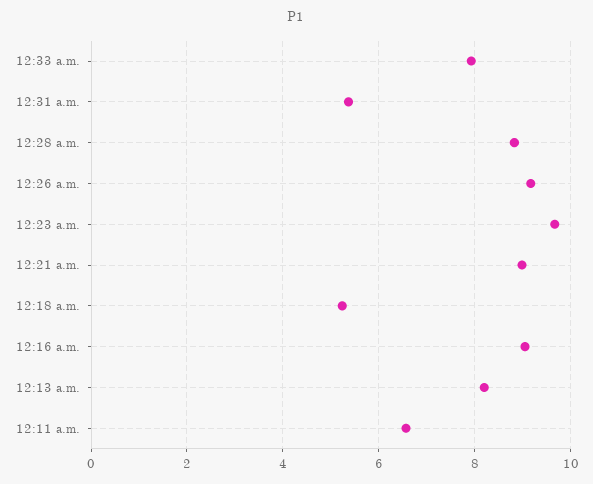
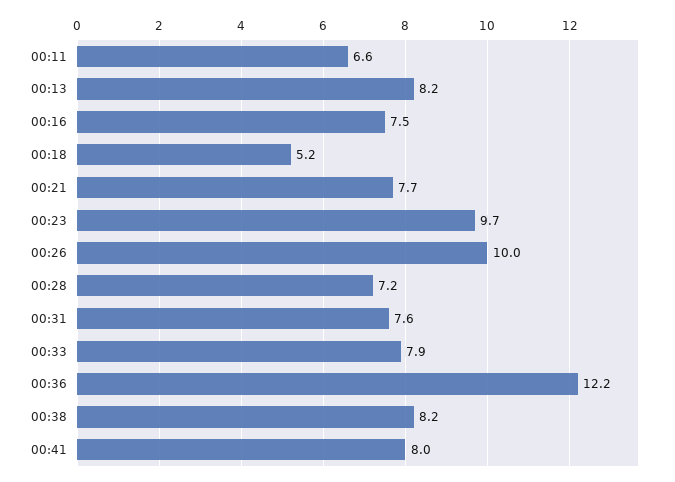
12:31 a.m.: 5.4 -> 7.6
12:28 a.m.: 8.8 -> 7.2
12:26 a.m.: 9.2 -> 10
12:21 a.m.: 9 -> 7.7
12:16 a.m.: 9 -> 7.5
00:36: none -> 12.2
00:38: none -> 8.2
00:41: none -> 8

